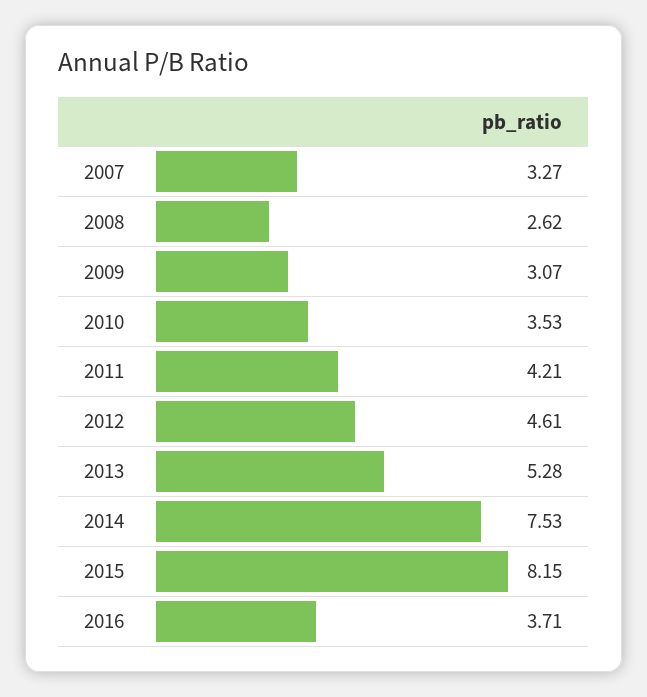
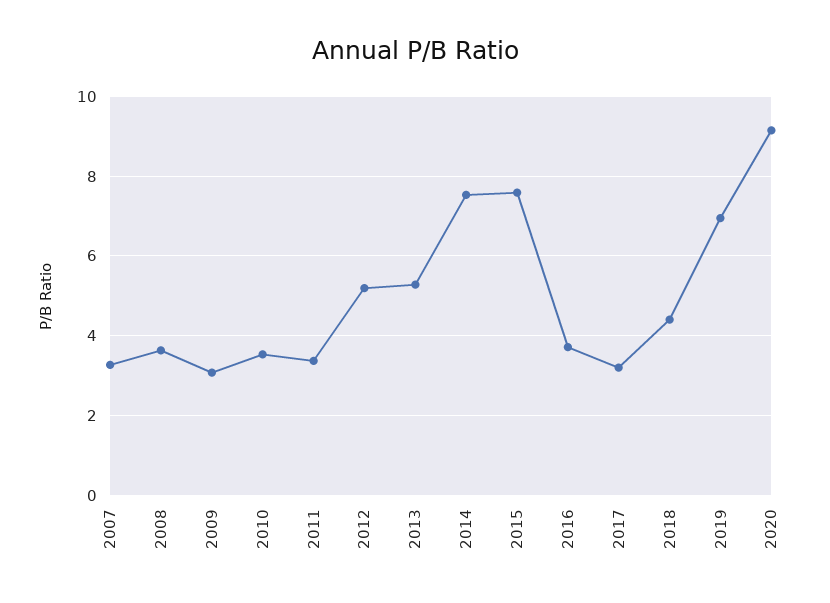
2008: 2.62 -> 3.6
2011: 4.21 -> 3.4
2012: 4.61 -> 5.2
2015: 8.15 -> 7.6
2017: none -> 3.2
2018: none -> 4.4
2019: none -> 7
2020: none -> 9.2

